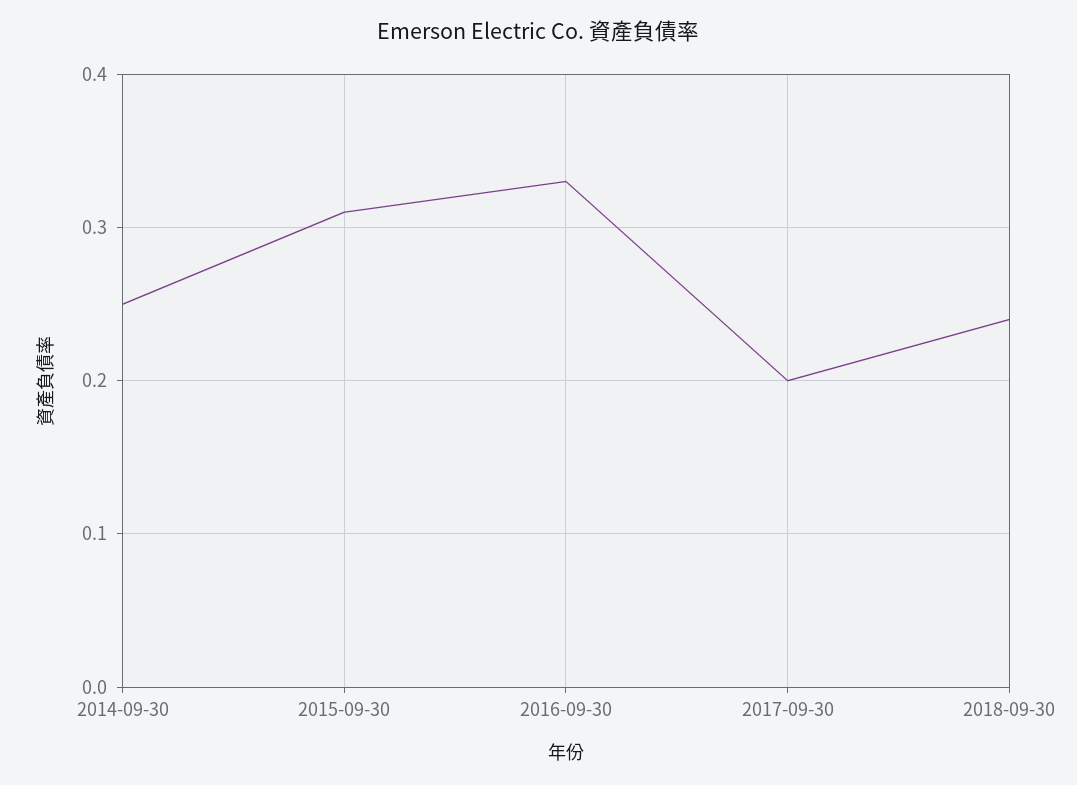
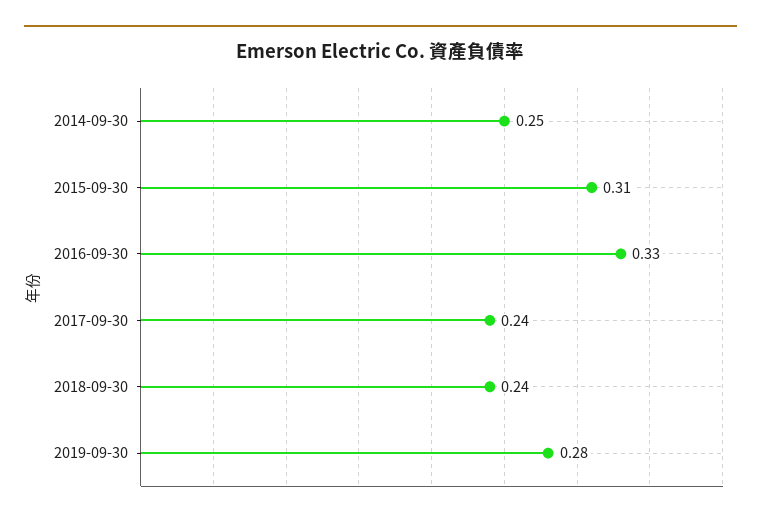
2017-09-30: 0.2 -> 0.24
2019-09-30: none -> 0.28

